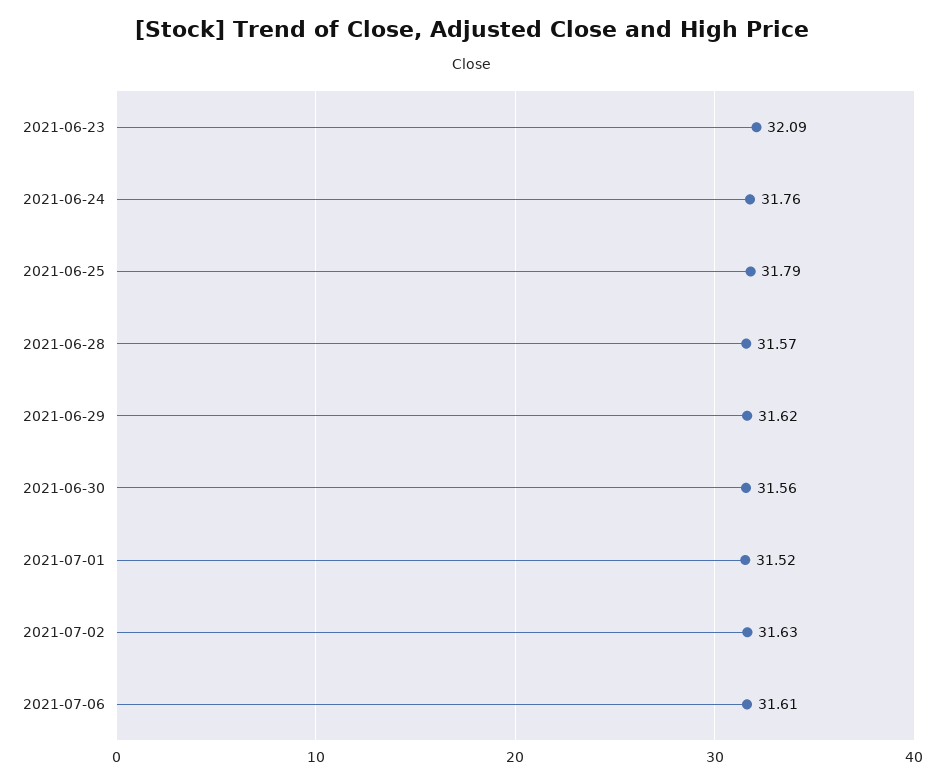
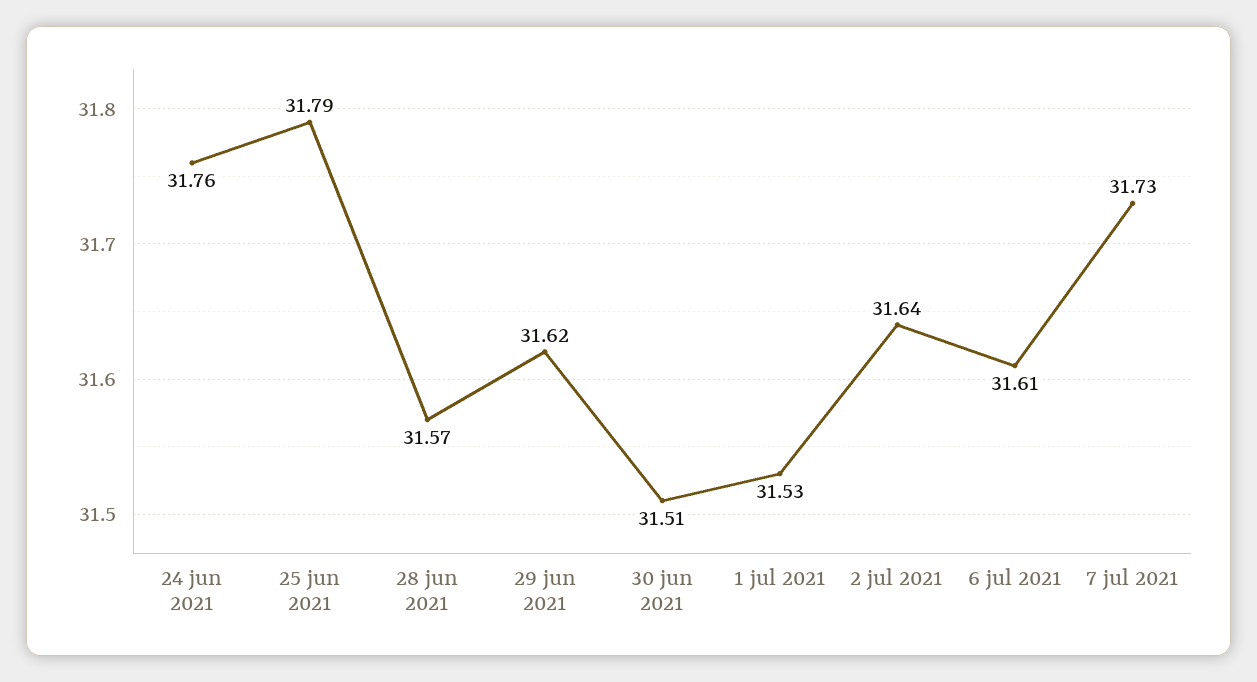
2021-06-23: 32.09 -> none
2021-06-30: 31.56 -> 31.51
2021-07-01: 31.52 -> 31.53
2021-07-02: 31.63 -> 31.64
7 jul 2021: none -> 31.73

